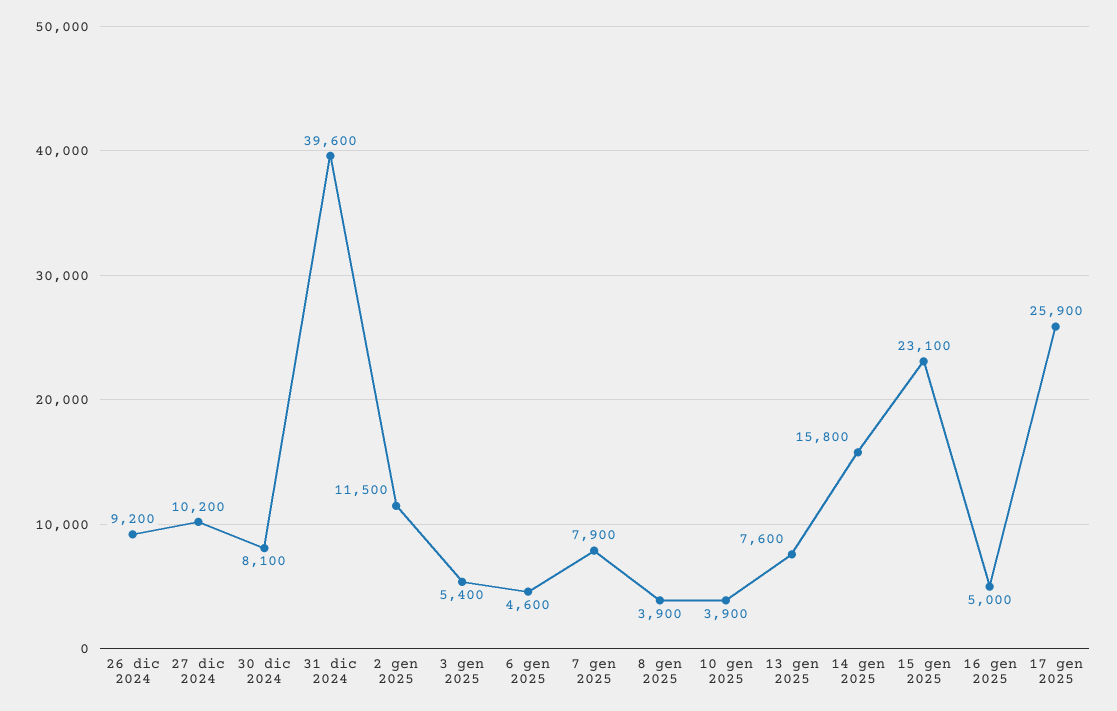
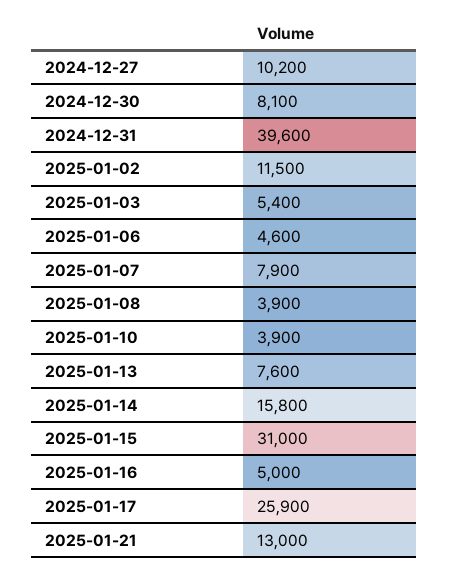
26 dic 2024: 9200 -> none
15 gen 2025: 23100 -> 31000
2025-01-21: none -> 13000

